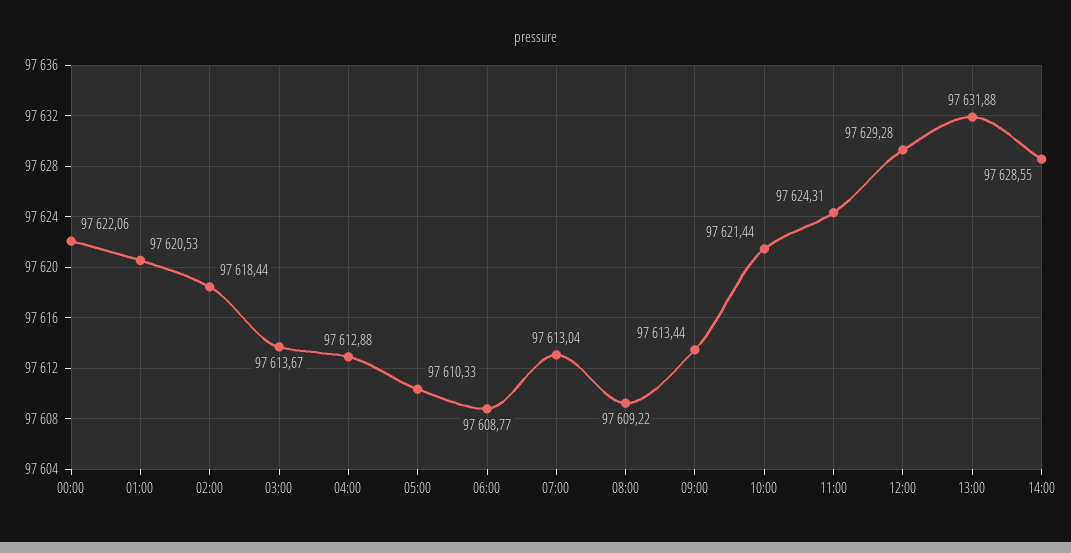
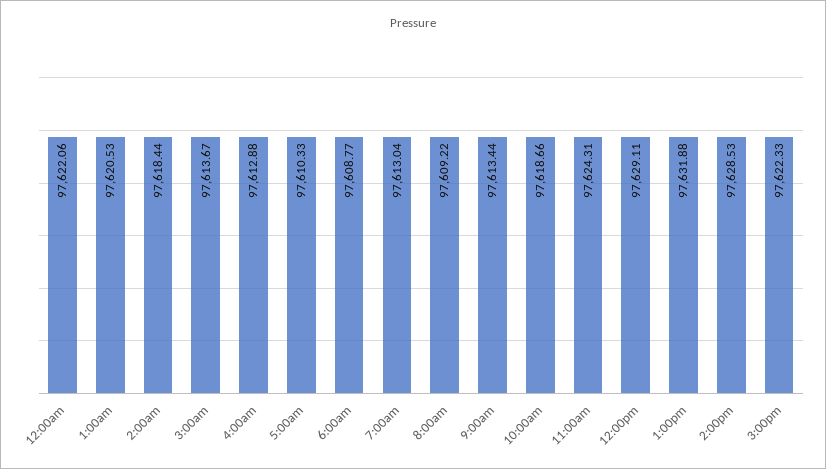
10:00: 97621.44 -> 97618.66
12:00: 97629.28 -> 97629.11
14:00: 97628.55 -> 97628.53
3:00pm: none -> 97622.33

